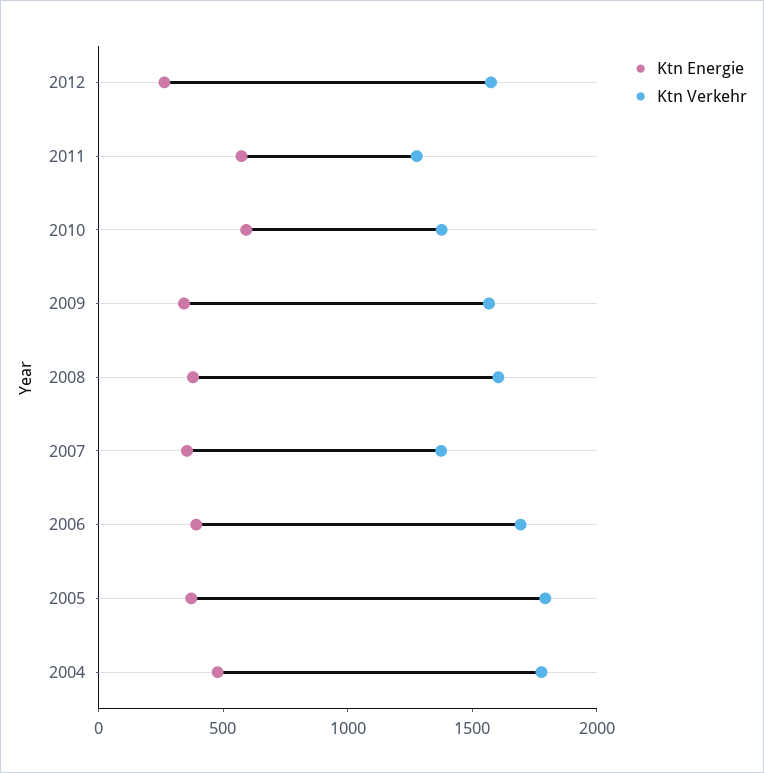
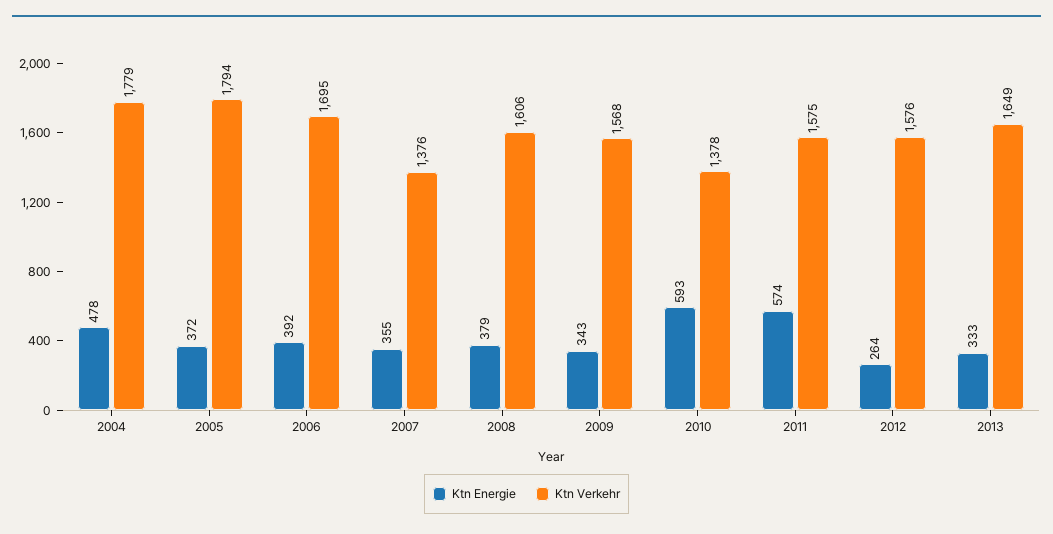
Ktn Verkehr, 2011: 1300 -> 1575
Ktn Energie, 2013: none -> 333
Ktn Verkehr, 2013: none -> 1649

